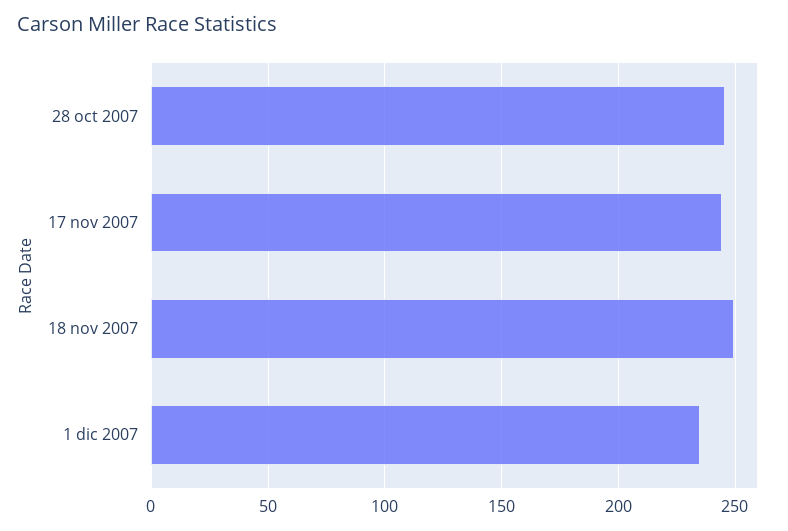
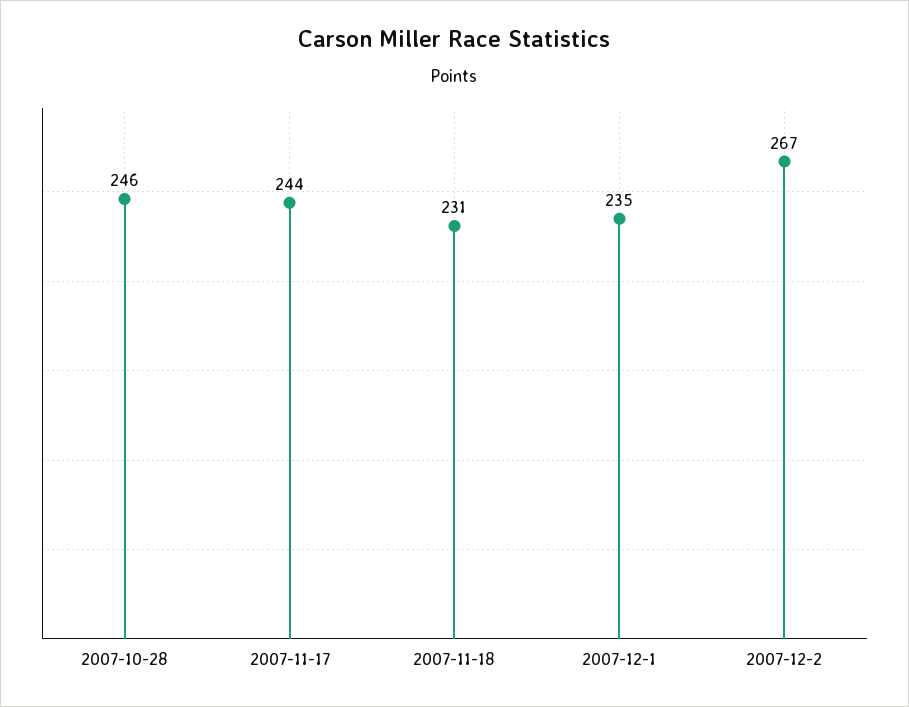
18 nov 2007: 250 -> 231
2007-12-2: none -> 267

